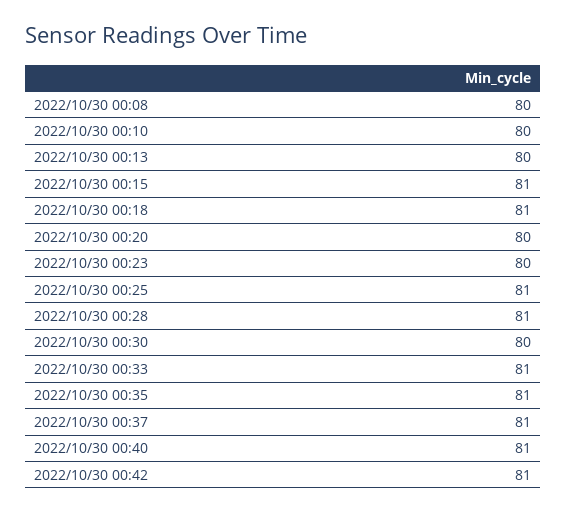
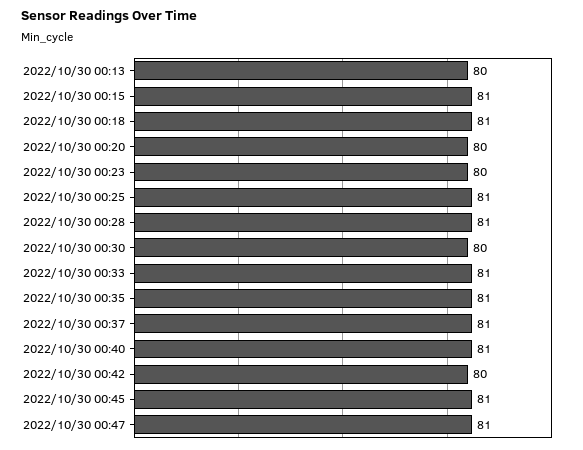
2022/10/30 00:08: 80 -> none
2022/10/30 00:10: 80 -> none
2022/10/30 00:42: 81 -> 80
2022/10/30 00:45: none -> 81
2022/10/30 00:47: none -> 81

